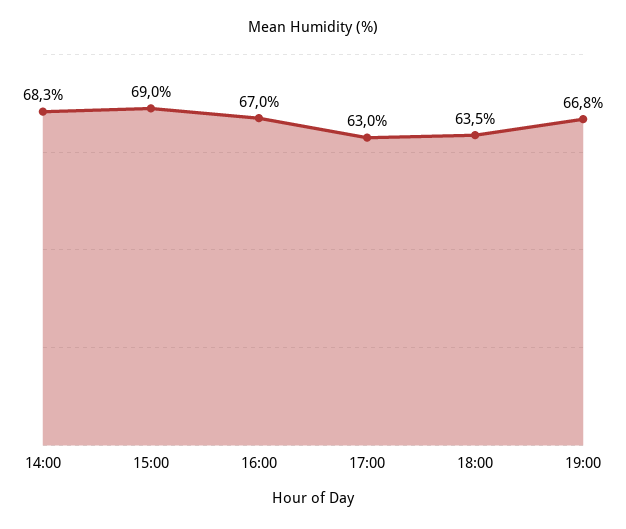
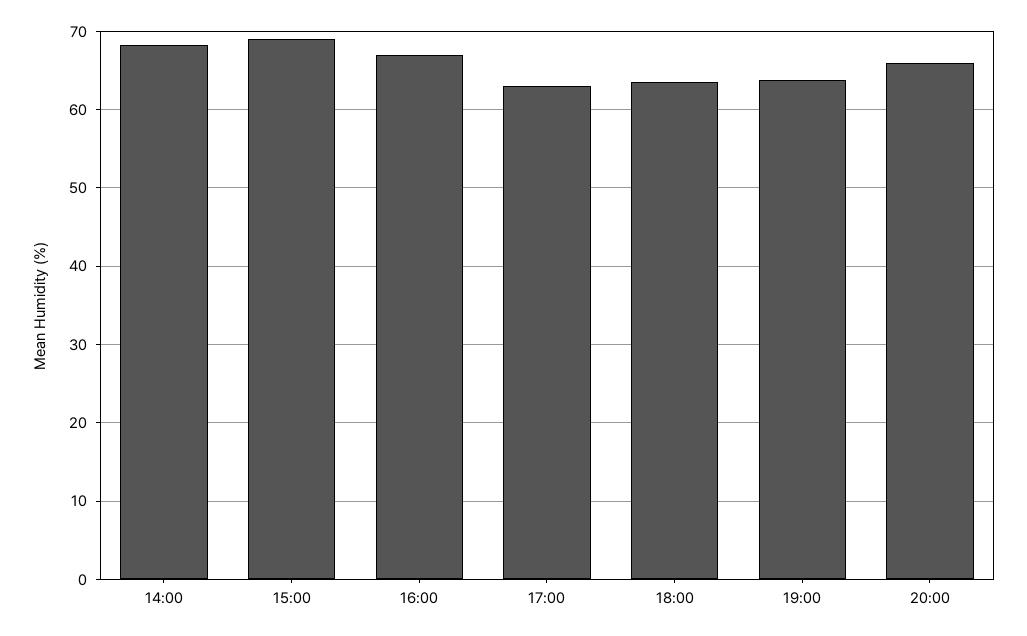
19:00: 66.8 -> 64
20:00: none -> 66

